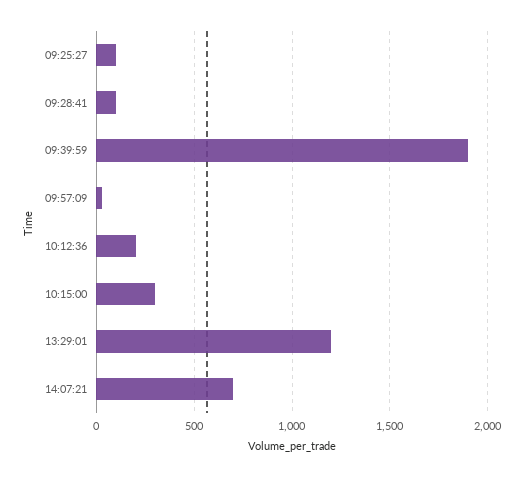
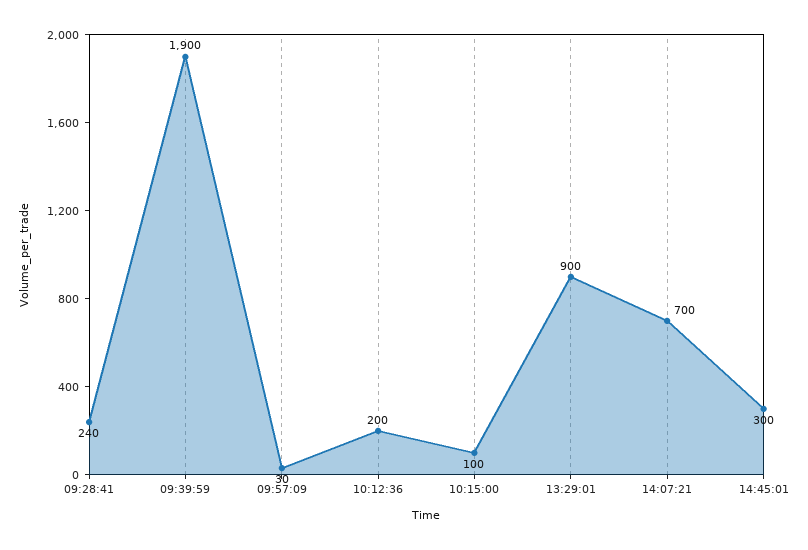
09:25:27: 100 -> none
09:28:41: 100 -> 240
10:15:00: 300 -> 100
13:29:01: 1200 -> 900
14:45:01: none -> 300

